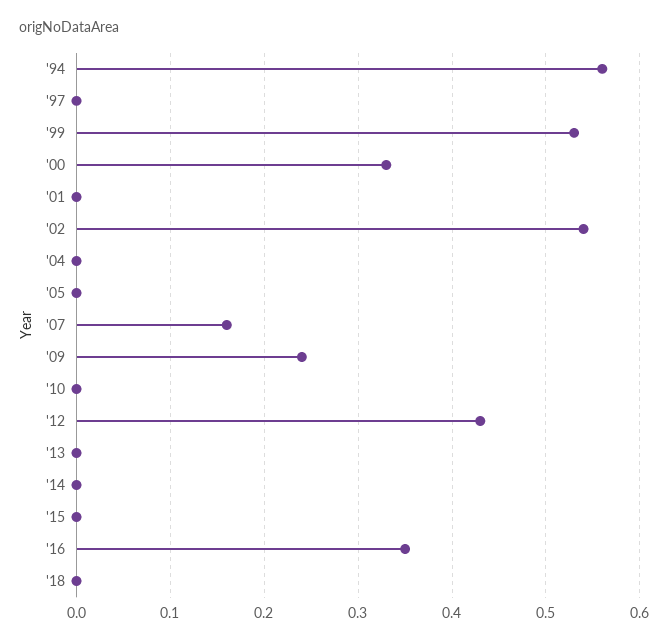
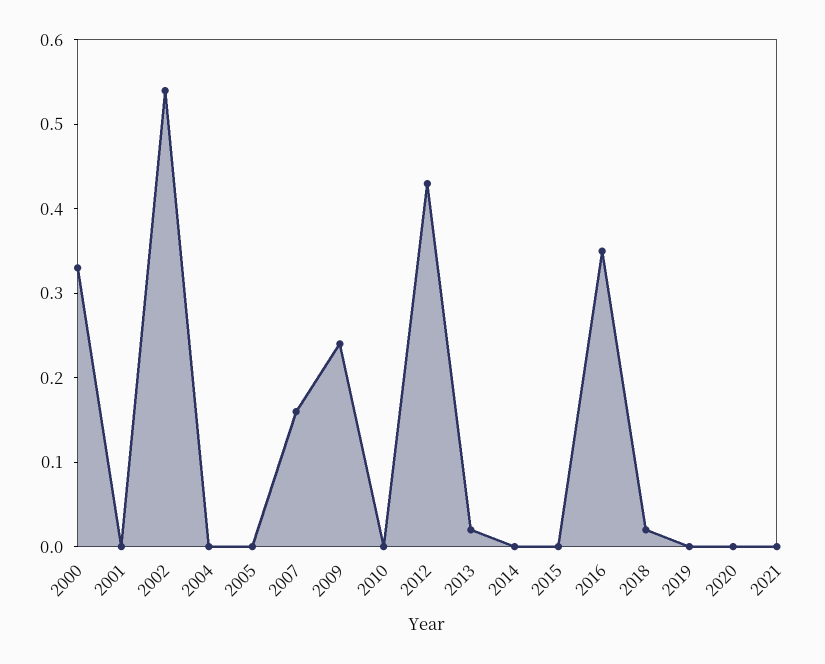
'94: 0.56 -> none
'97: 0 -> none
'99: 0.53 -> none
'13: 0 -> 0.02
'18: 0 -> 0.02
2019: none -> 0
2020: none -> 0
2021: none -> 0

